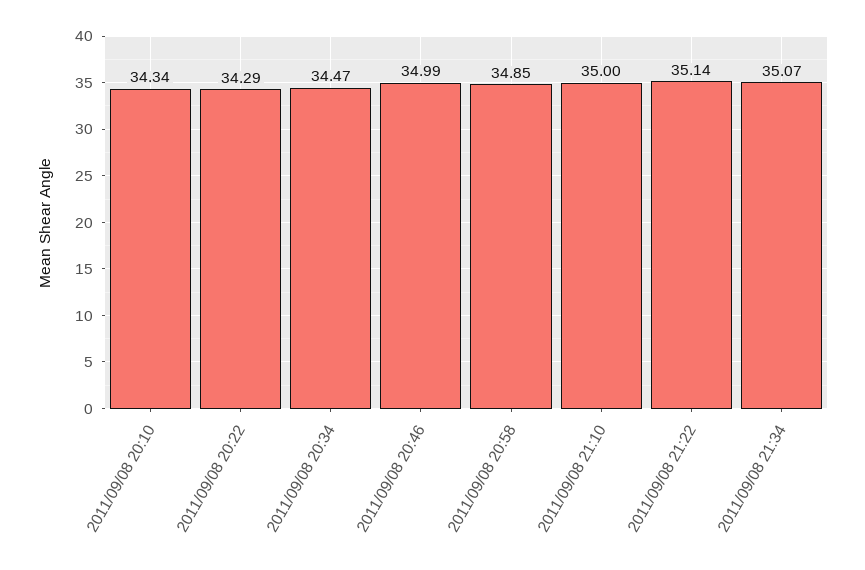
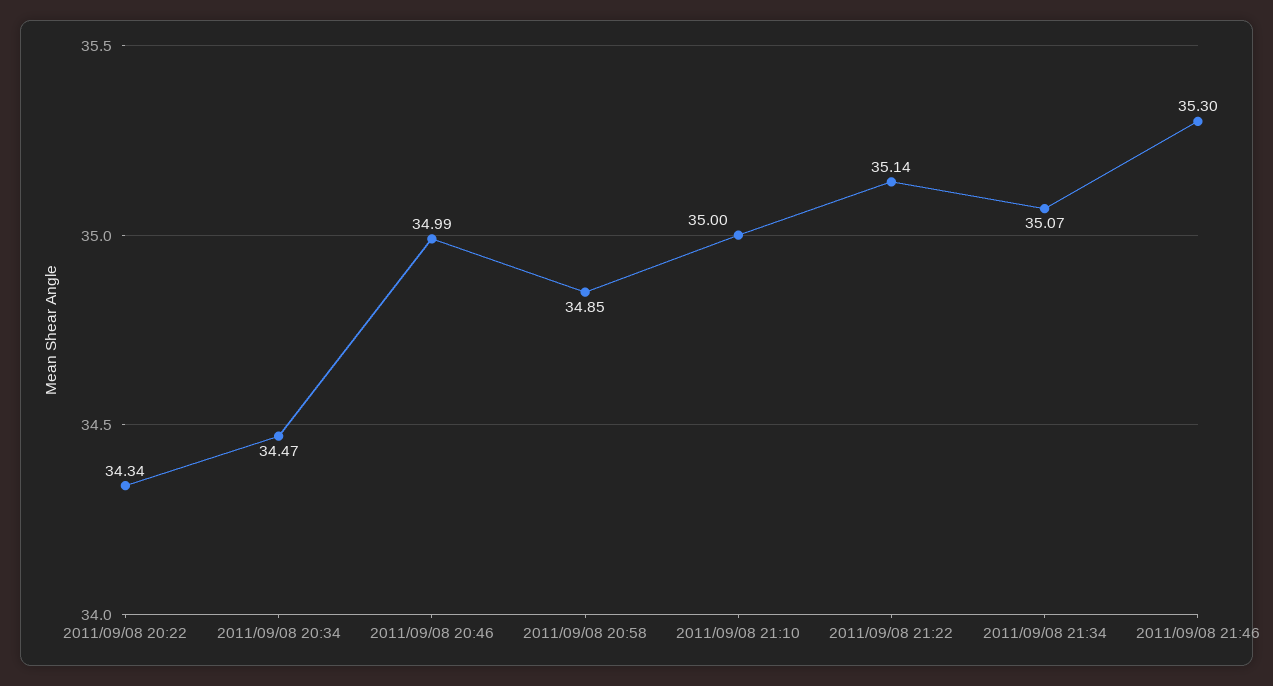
2011/09/08 20:10: 34.34 -> none
2011/09/08 20:22: 34.29 -> 34.34
2011/09/08 21:46: none -> 35.3

